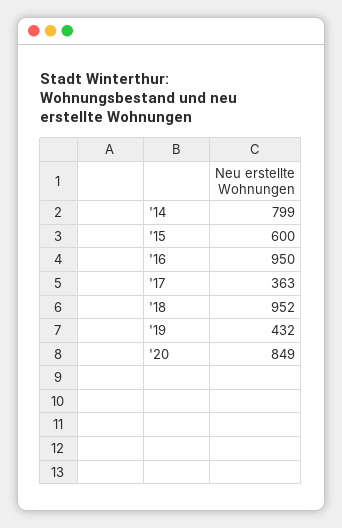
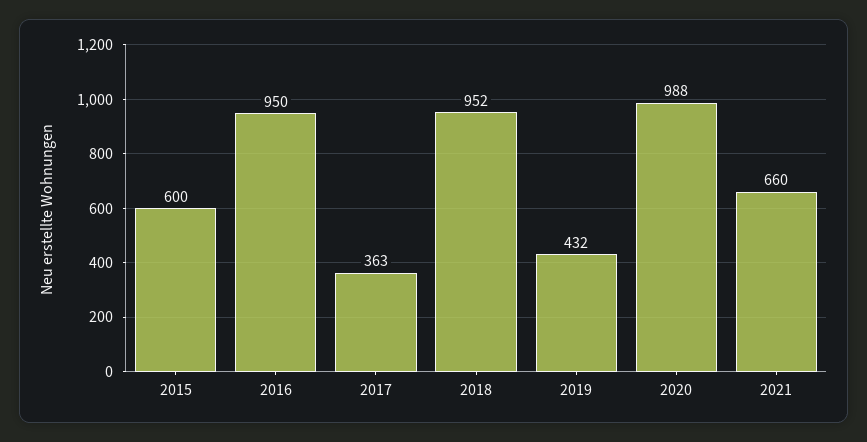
'14: 799 -> none
'20: 849 -> 988
2021: none -> 660

